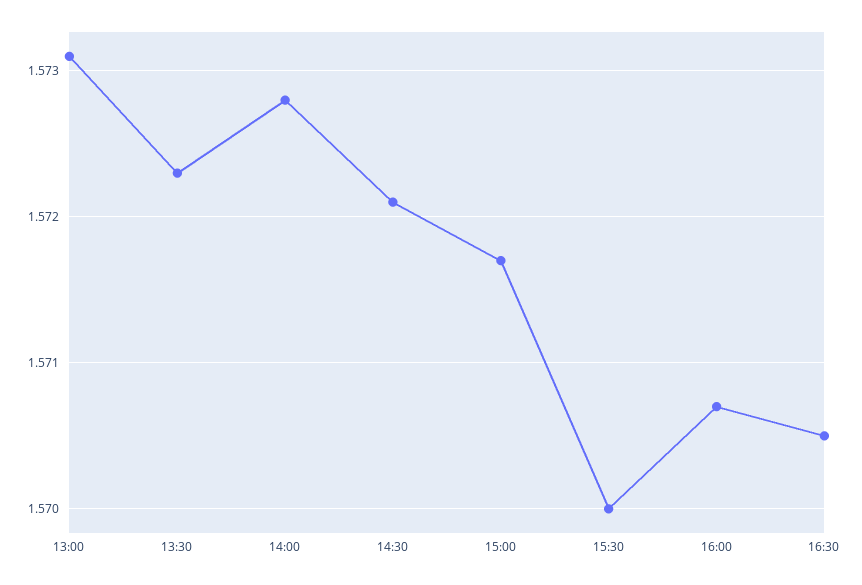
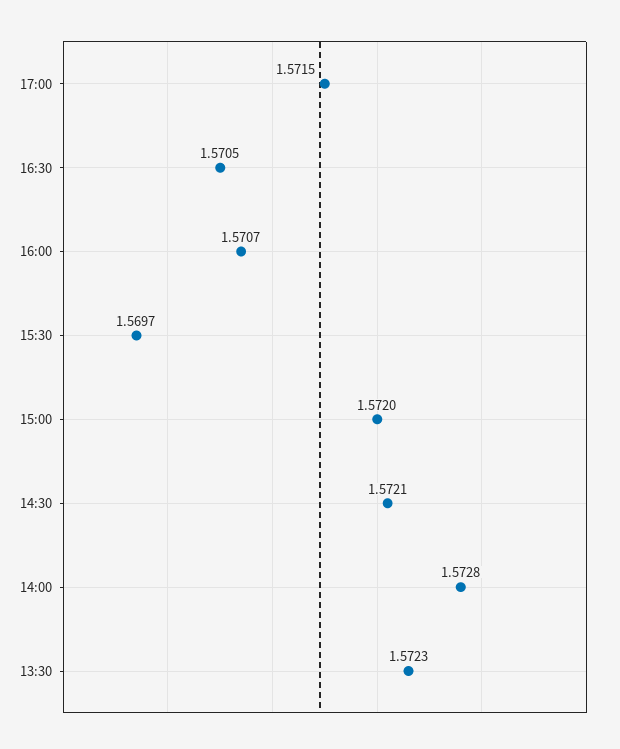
13:00: 1.5731 -> none
15:00: 1.5717 -> 1.572
15:30: 1.57 -> 1.5697
17:00: none -> 1.5715

